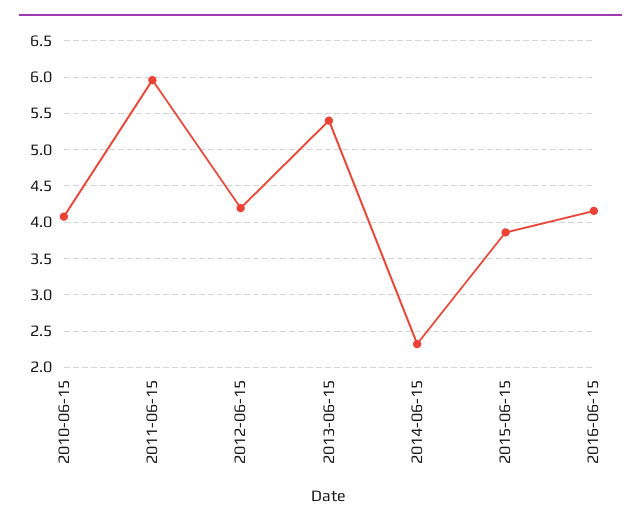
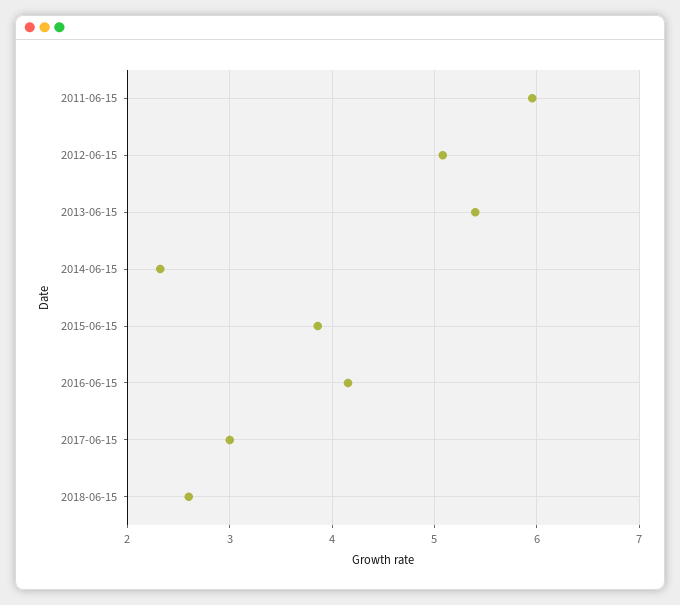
2010-06-15: 4.1 -> none
2012-06-15: 4.2 -> 5.1
2017-06-15: none -> 3
2018-06-15: none -> 2.6

